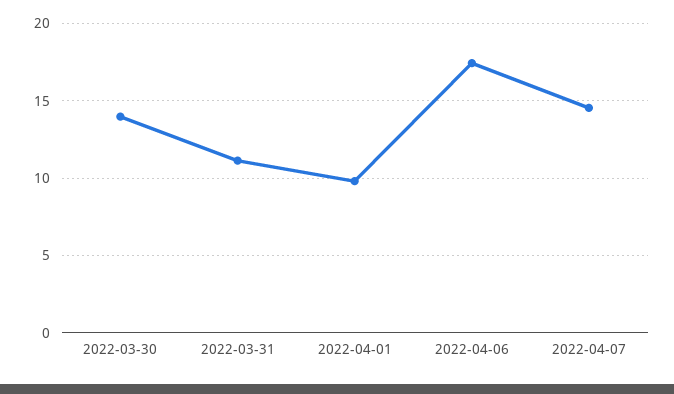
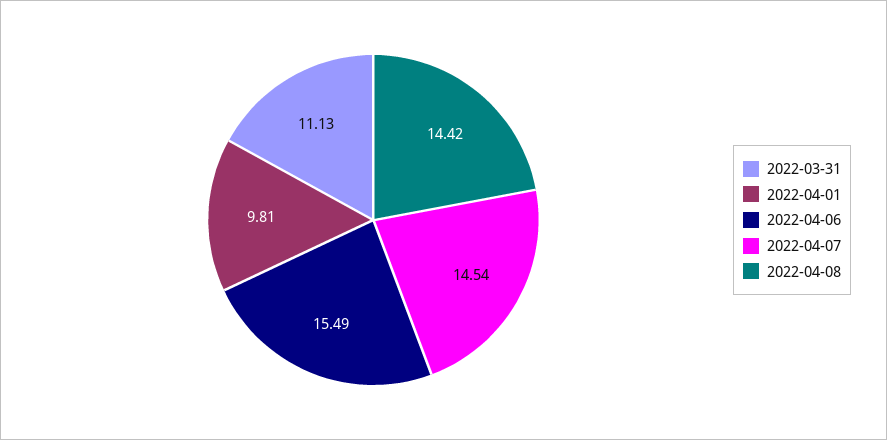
2022-03-30: 14 -> none
2022-04-06: 17.5 -> 15.49
2022-04-08: none -> 14.42

